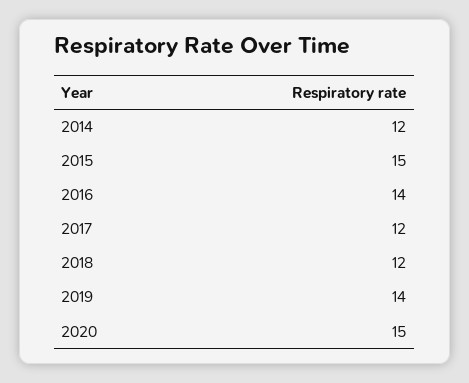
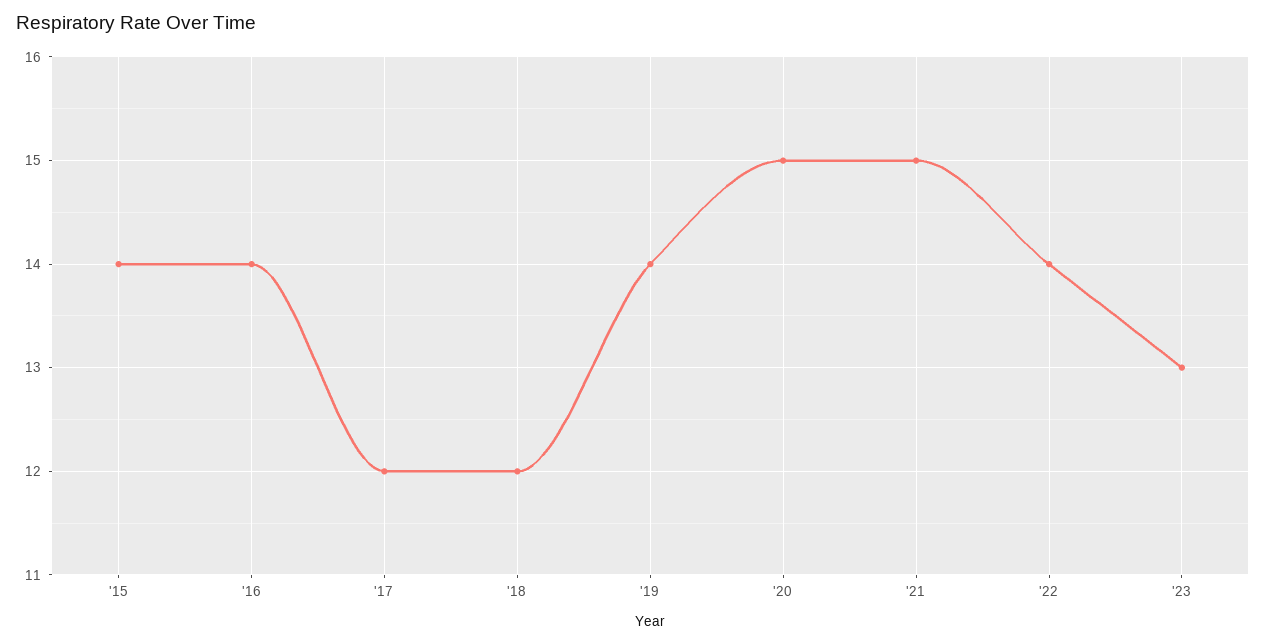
2014: 12 -> none
2015: 15 -> 14
'21: none -> 15
'22: none -> 14
'23: none -> 13

